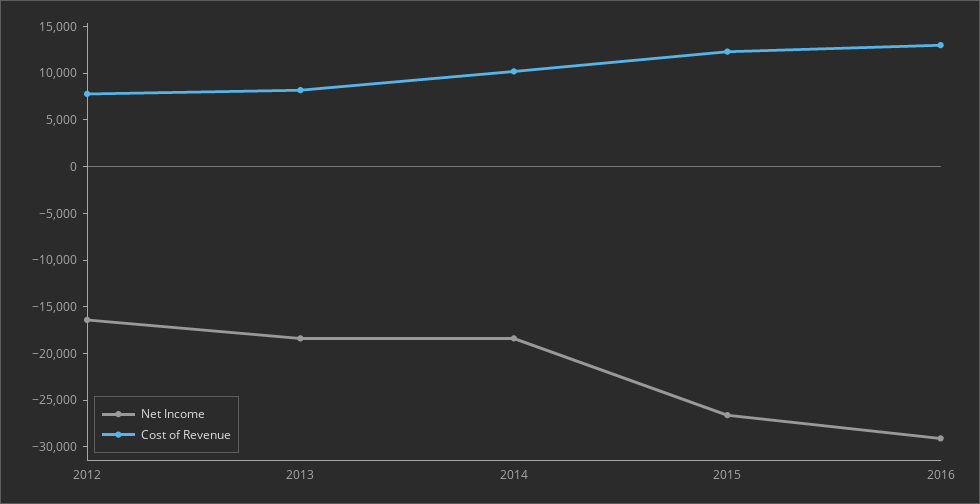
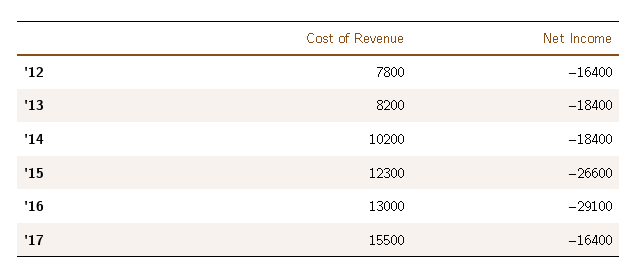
Cost of Revenue, '17: none -> 15500
Net Income, '17: none -> -16400

